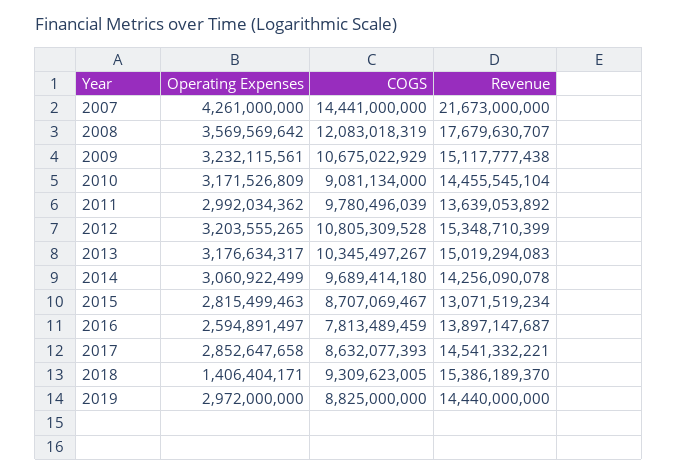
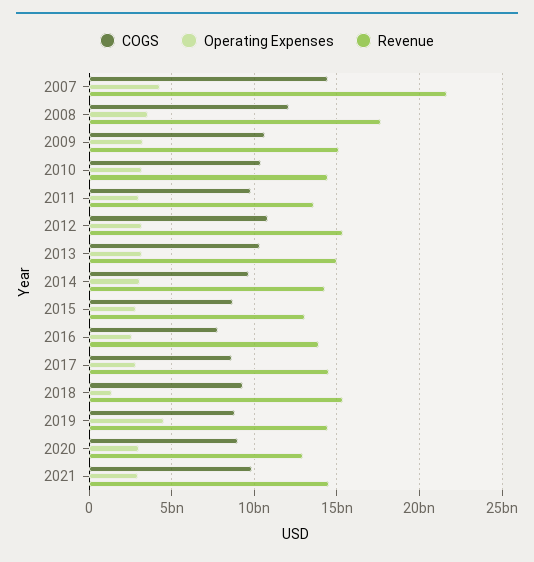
COGS, 2010: 9081134000 -> 10500000000
Operating Expenses, 2019: 2972000000 -> 4500000000
COGS, 2020: none -> 9000000000
Operating Expenses, 2020: none -> 3000000000
Revenue, 2020: none -> 13000000000
COGS, 2021: none -> 10000000000
Operating Expenses, 2021: none -> 3000000000
Revenue, 2021: none -> 14500000000

